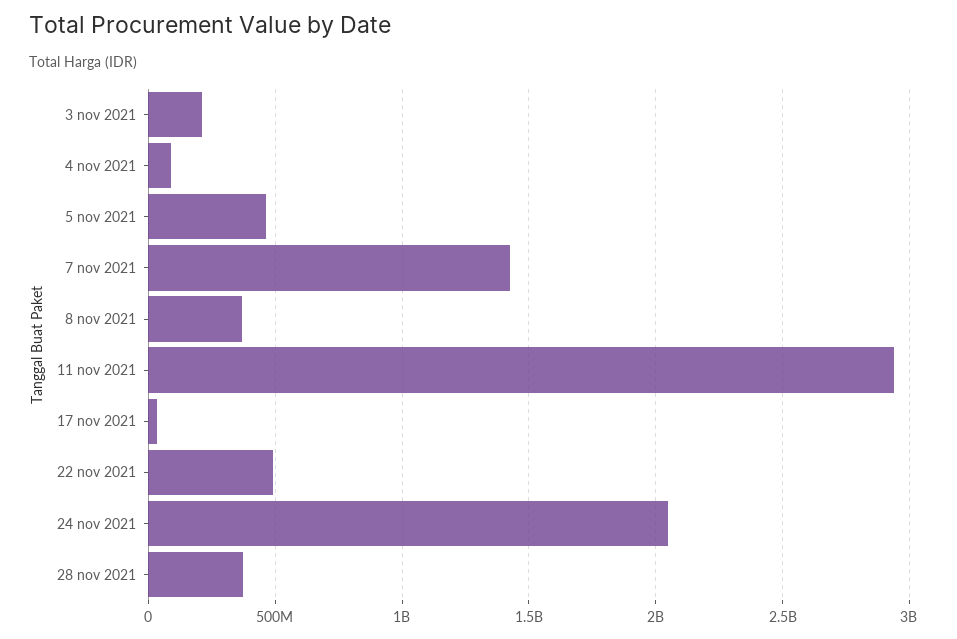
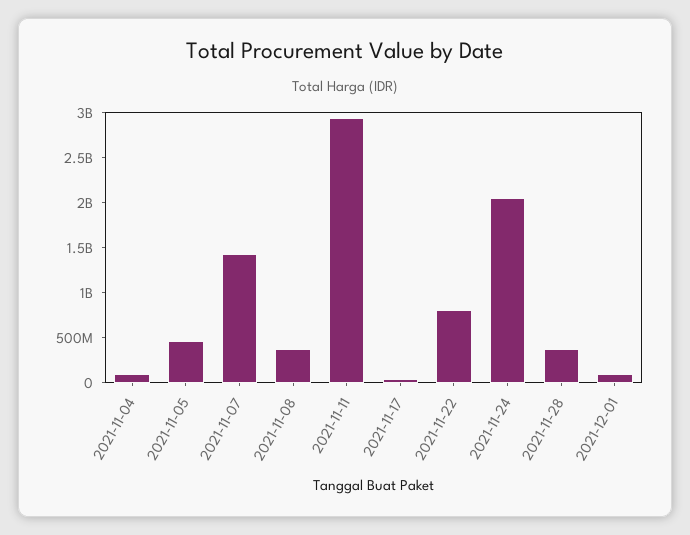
3 nov 2021: 200000000 -> none
22 nov 2021: 500000000 -> 800000000
2021-12-01: none -> 100000000

